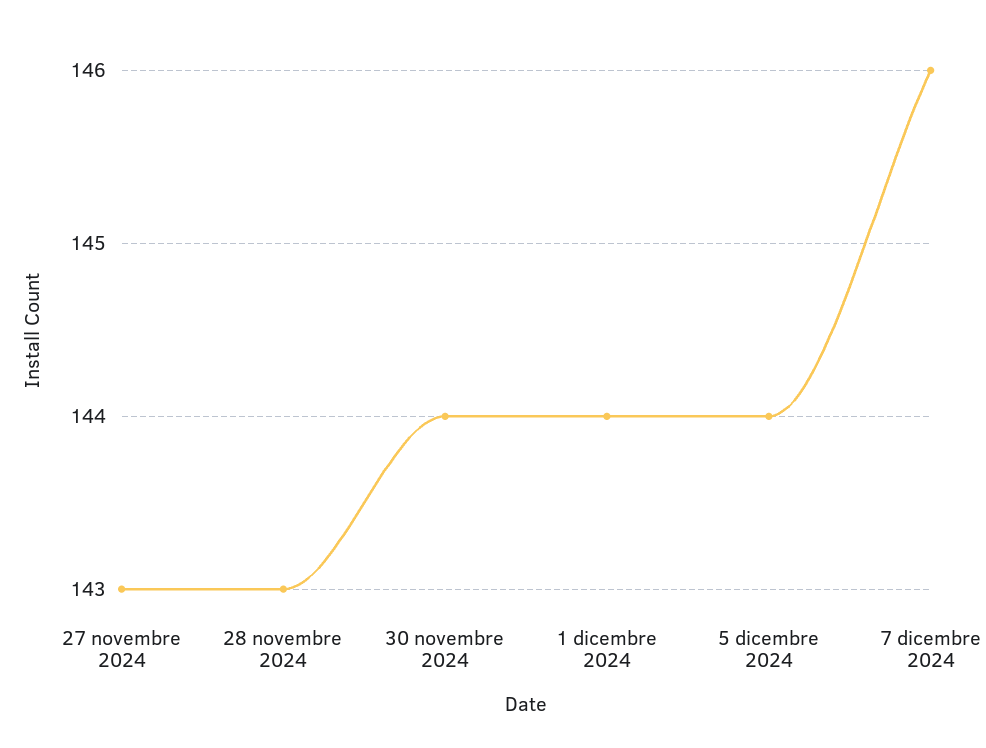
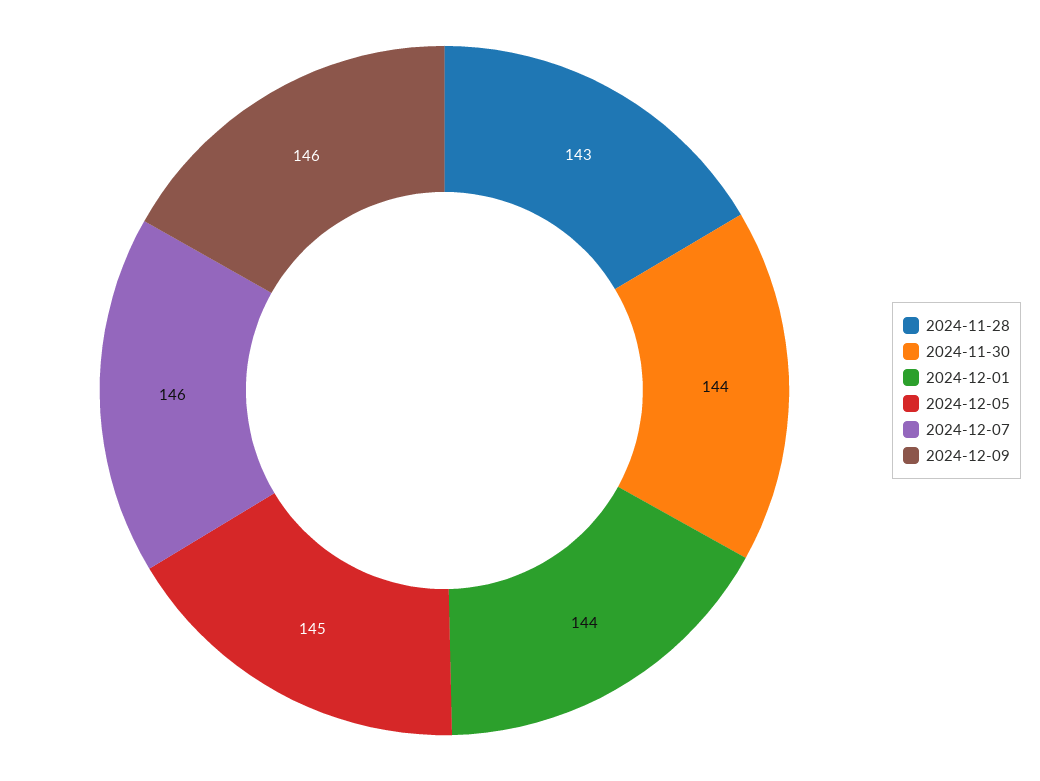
27 novembre 2024: 143 -> none
5 dicembre 2024: 144 -> 145
2024-12-09: none -> 146

